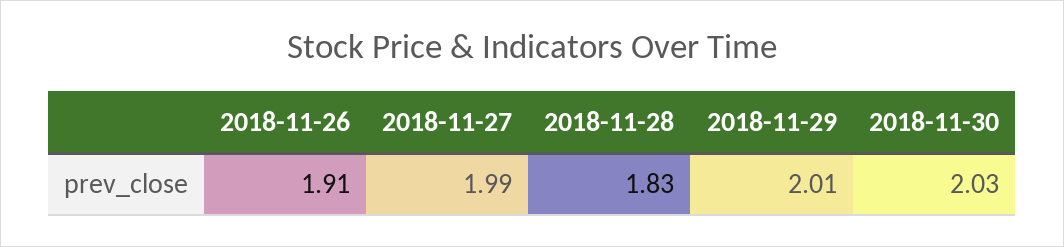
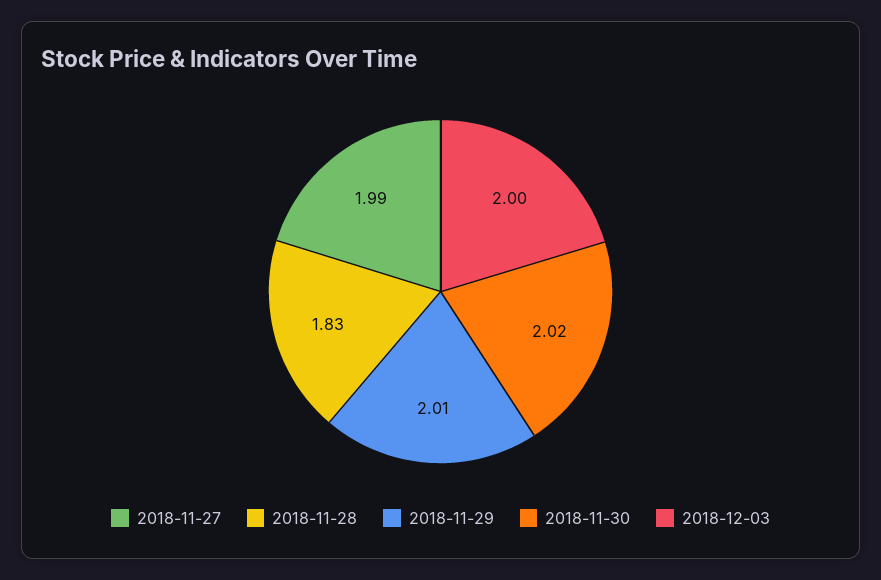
2018-11-26: 1.91 -> none
2018-11-30: 2.03 -> 2.02
2018-12-03: none -> 2

